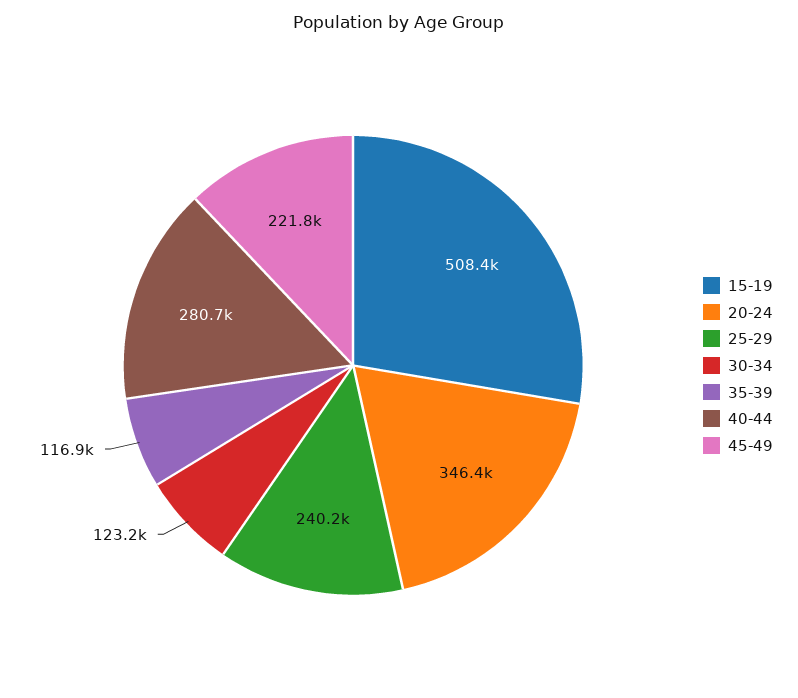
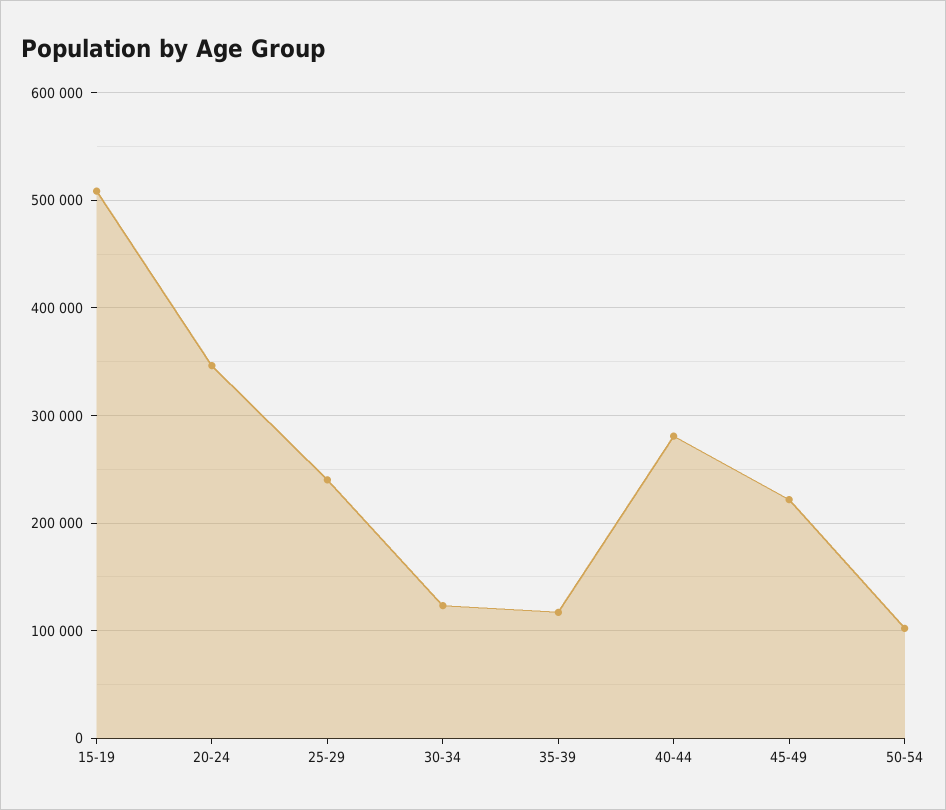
50-54: none -> 100000

